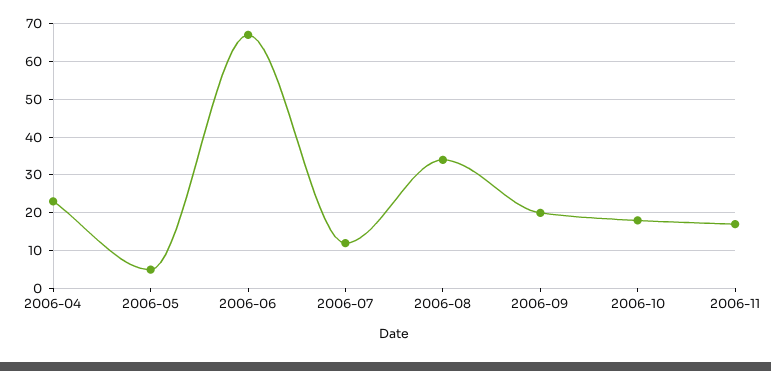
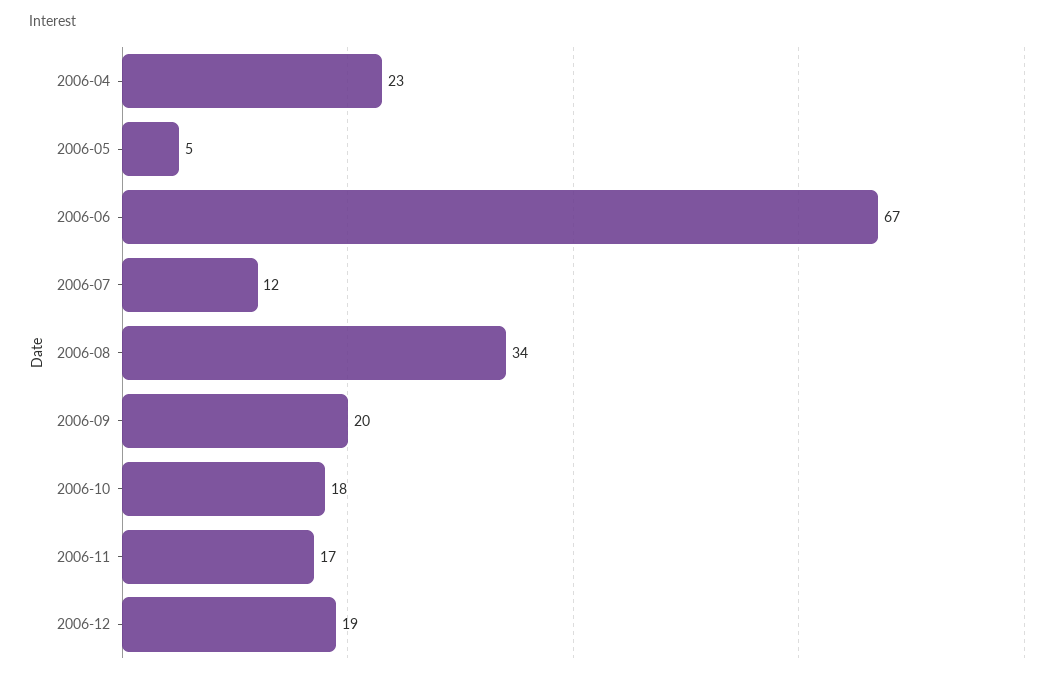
2006-12: none -> 19

